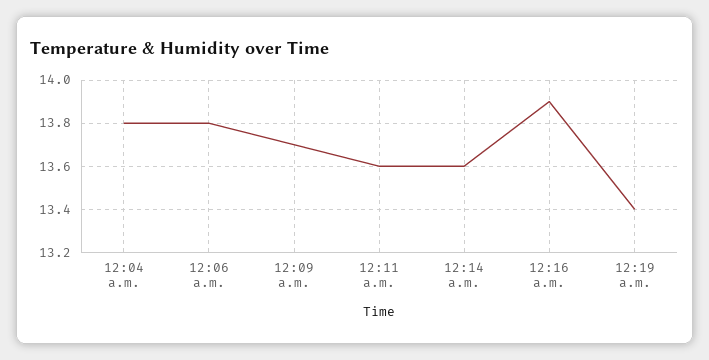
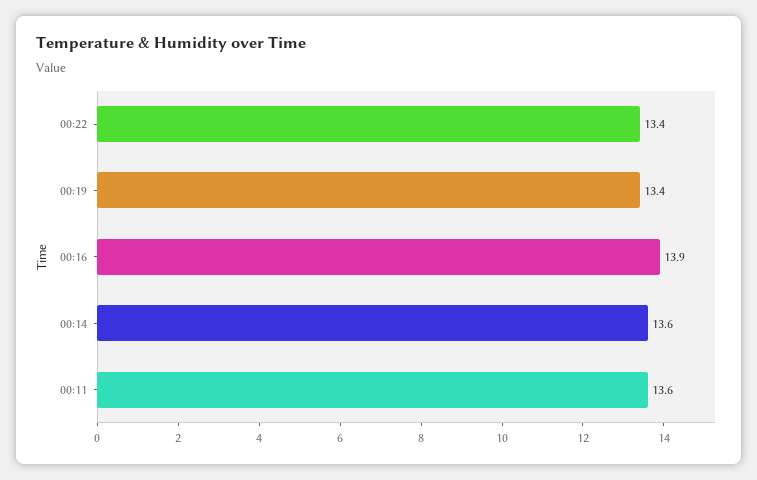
12:04 a.m.: 13.8 -> none
12:06 a.m.: 13.8 -> none
12:09 a.m.: 13.7 -> none
00:22: none -> 13.4

